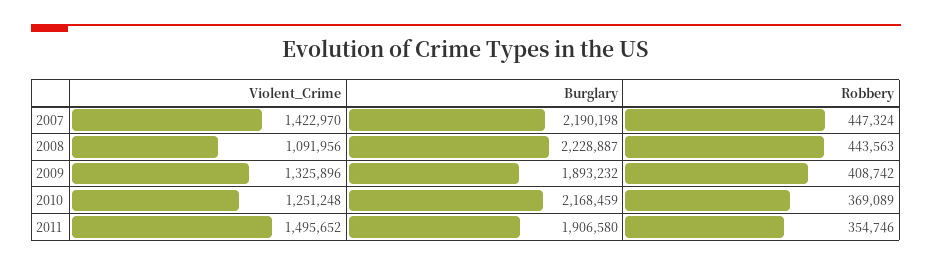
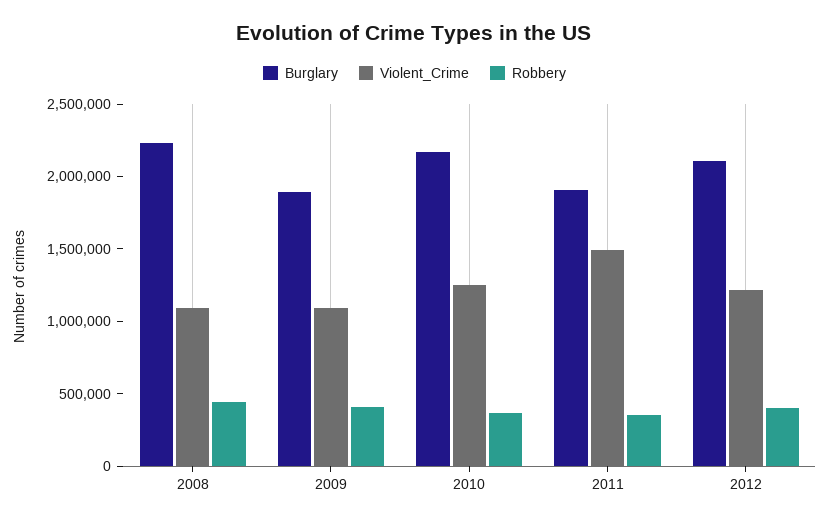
Violent_Crime, 2007: 1422970 -> none
Burglary, 2007: 2190198 -> none
Robbery, 2007: 447324 -> none
Violent_Crime, 2009: 1325896 -> 1100000
Burglary, 2012: none -> 2100000
Violent_Crime, 2012: none -> 1200000
Robbery, 2012: none -> 400000

